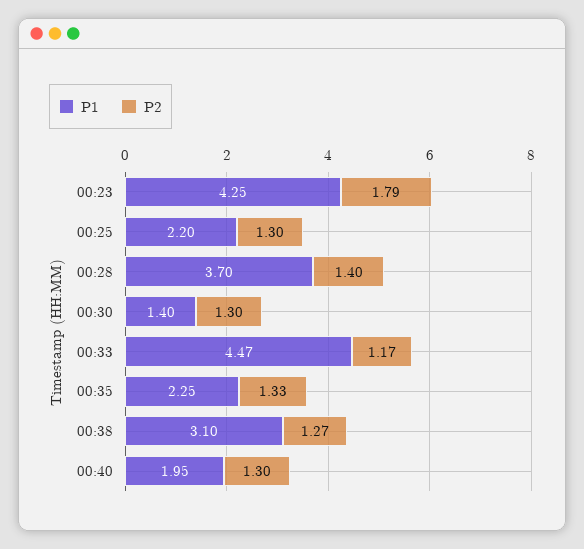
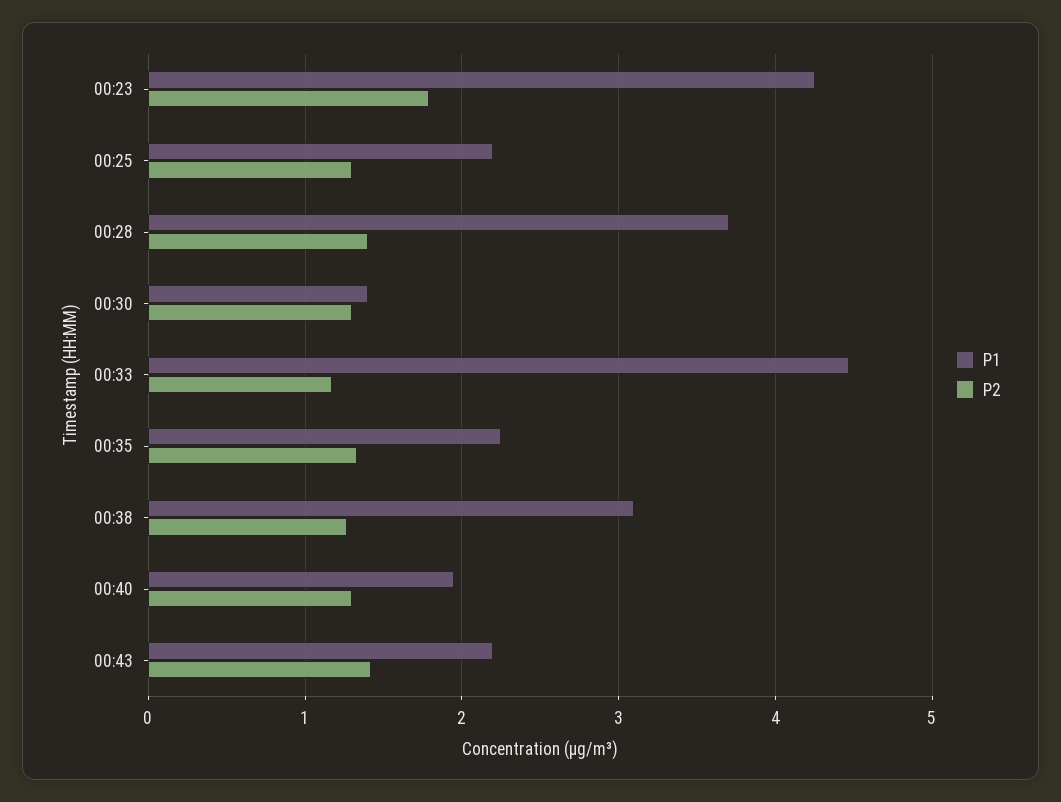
P1, 00:43: none -> 2.2
P2, 00:43: none -> 1.4

